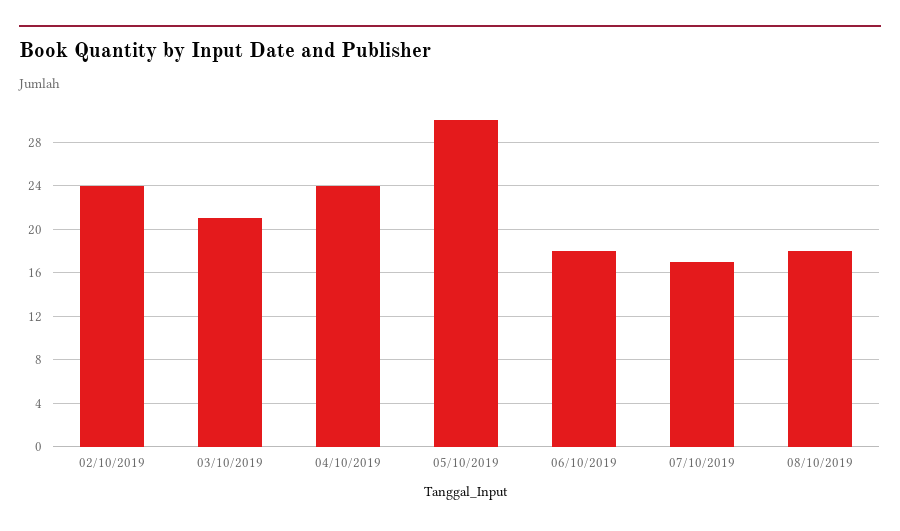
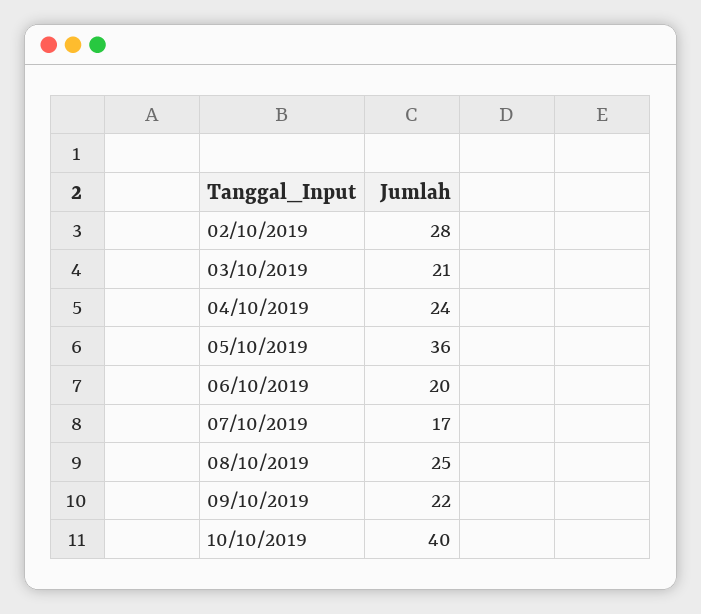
02/10/2019: 24 -> 28
05/10/2019: 30 -> 36
06/10/2019: 18 -> 20
08/10/2019: 18 -> 25
09/10/2019: none -> 22
10/10/2019: none -> 40

